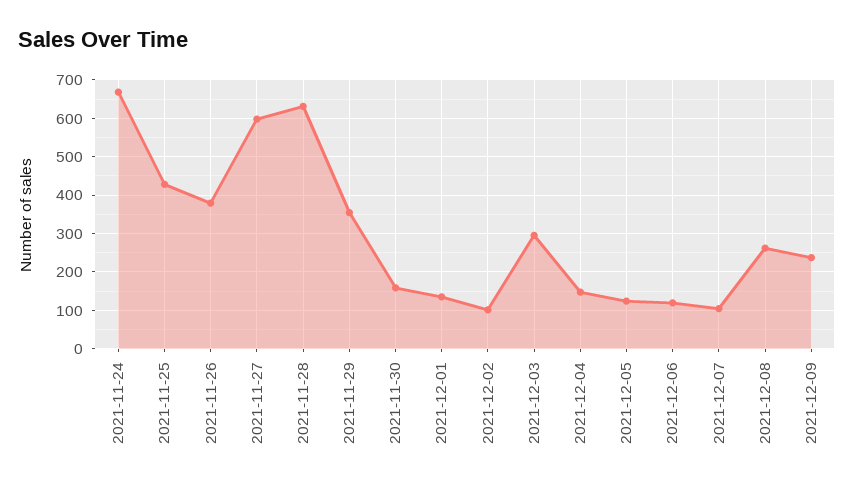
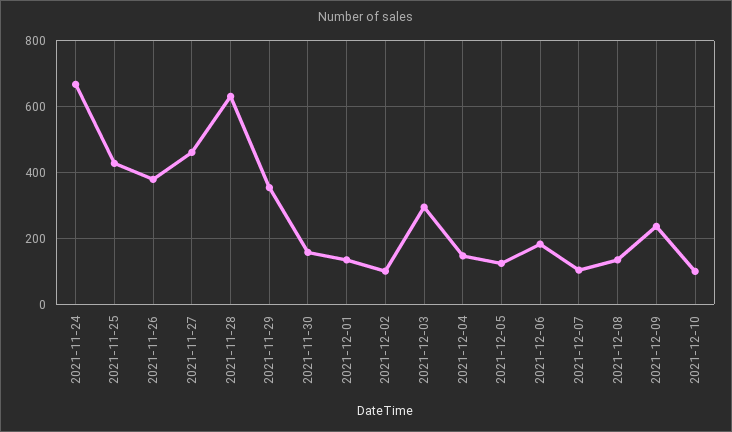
2021-11-27: 600 -> 460
2021-12-06: 120 -> 180
2021-12-08: 260 -> 140
2021-12-10: none -> 100

